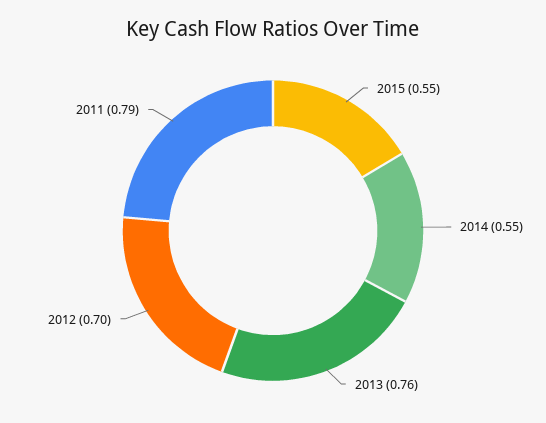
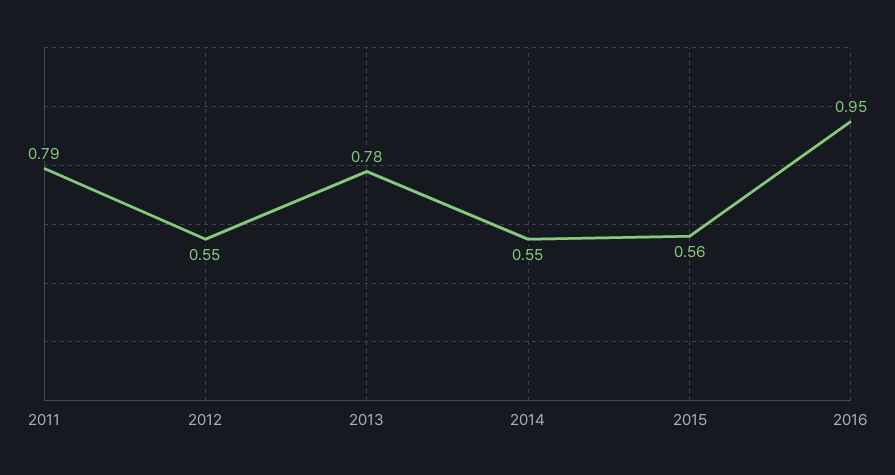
2015: 0.55 -> 0.56
2013: 0.76 -> 0.78
2012: 0.7 -> 0.55
2016: none -> 0.95

